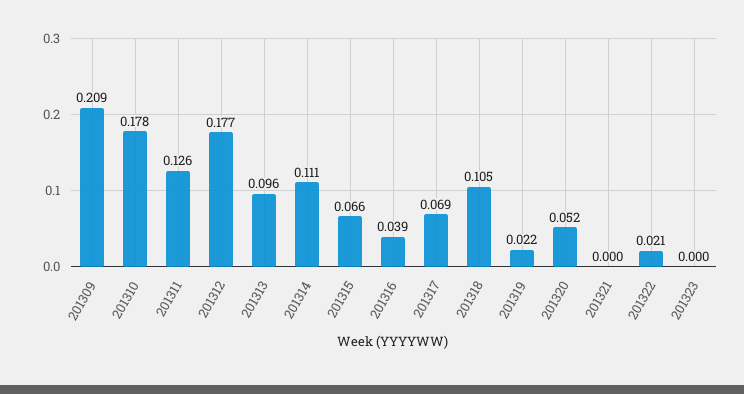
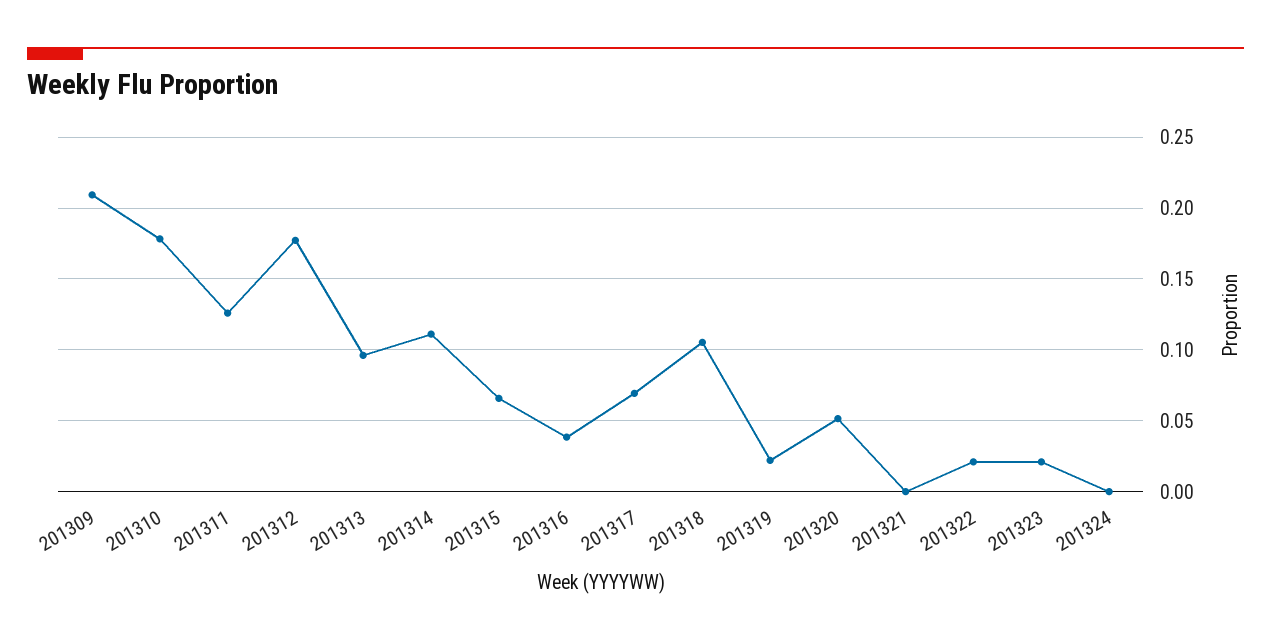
201323: 0 -> 0.02
201324: none -> 0

